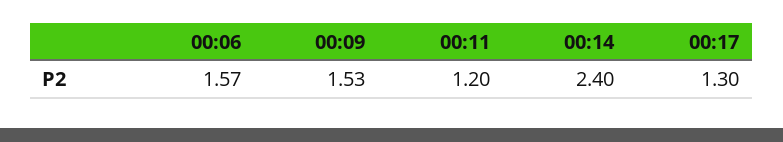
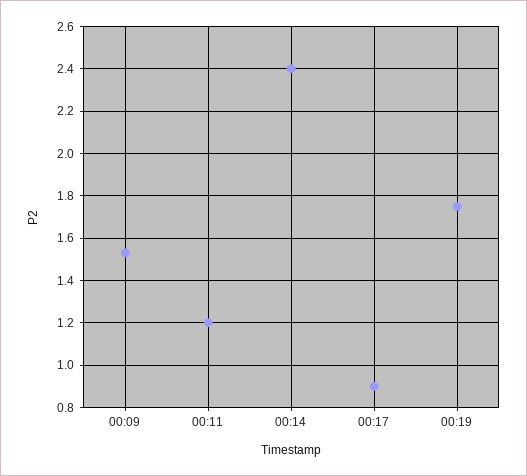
00:06: 1.57 -> none
00:17: 1.3 -> 0.9
00:19: none -> 1.75

